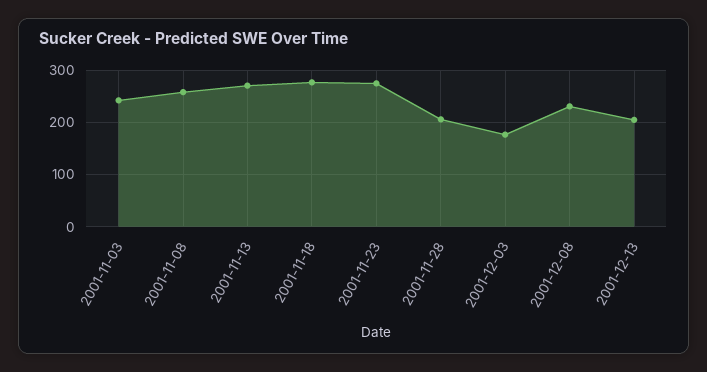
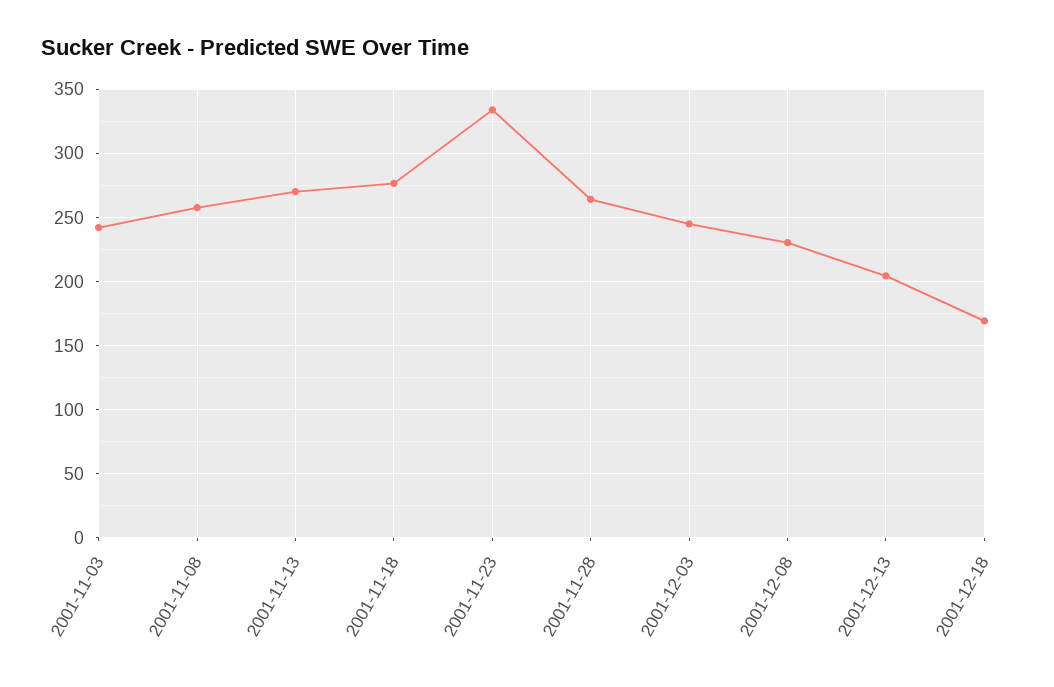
2001-11-23: 280 -> 335
2001-11-28: 200 -> 265
2001-12-03: 180 -> 245
2001-12-18: none -> 170

